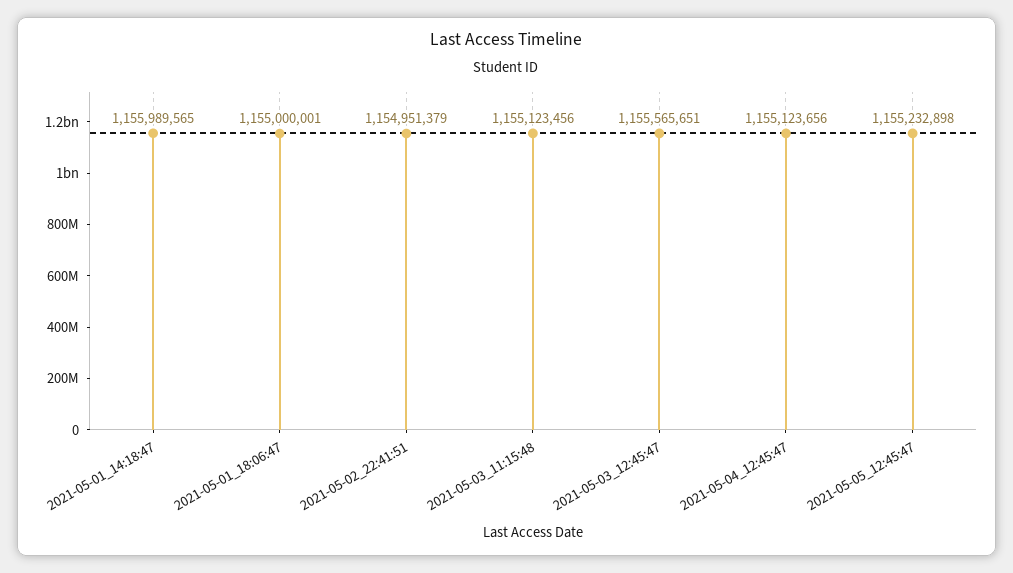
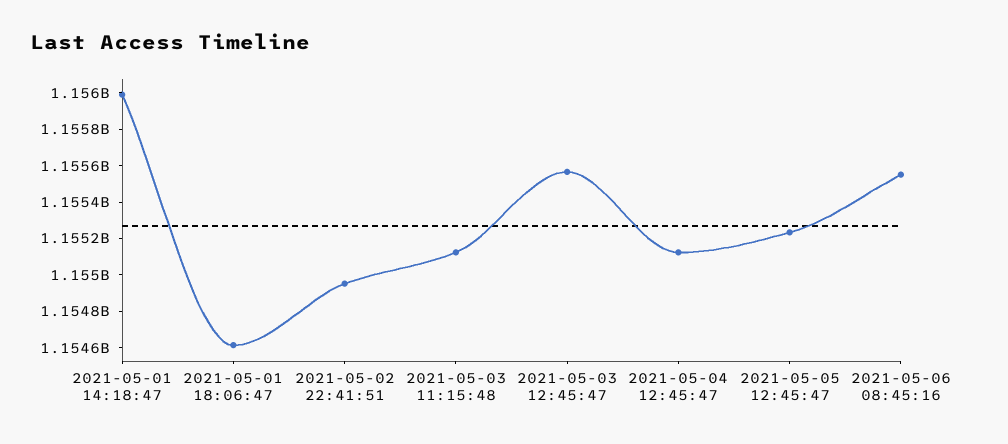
2021-05-01_18:06:47: 1155000001 -> 1154600000
2021-05-06 08:45:16: none -> 1155550000

